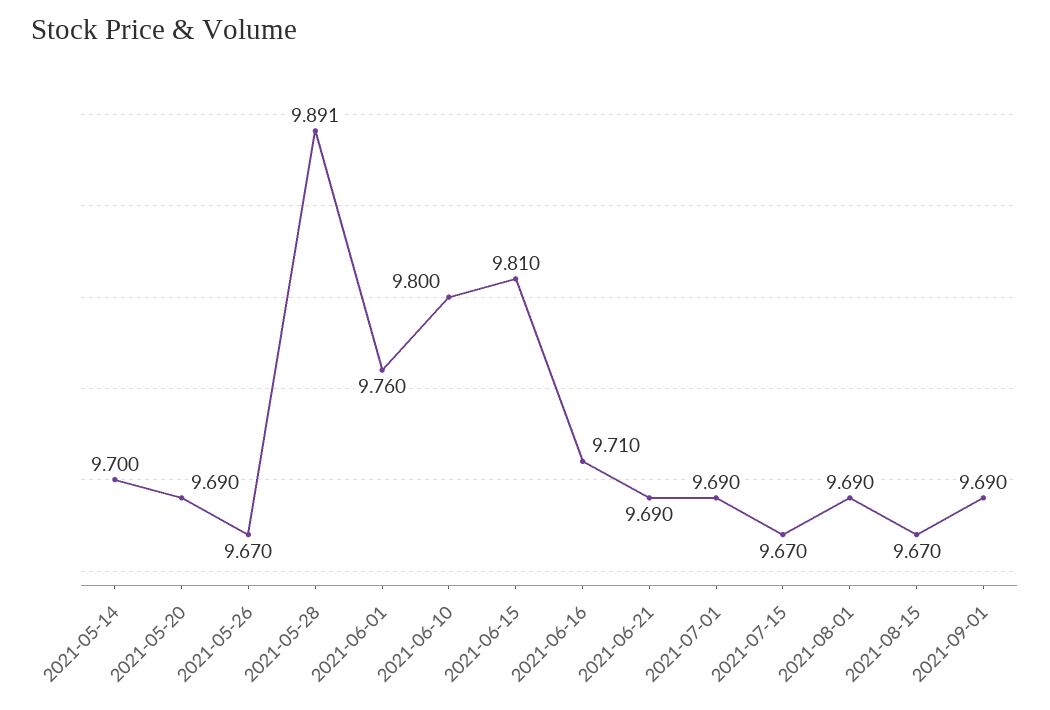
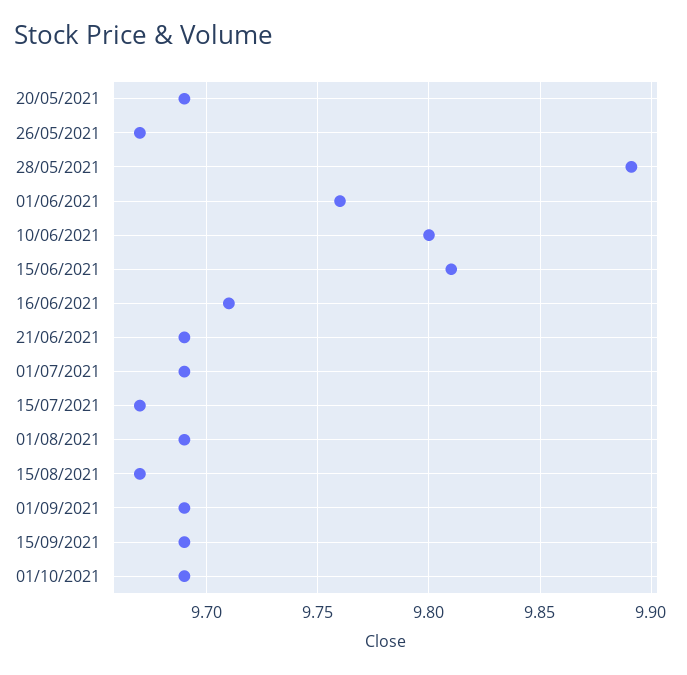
2021-05-14: 9.7 -> none
15/09/2021: none -> 9.69
01/10/2021: none -> 9.69

